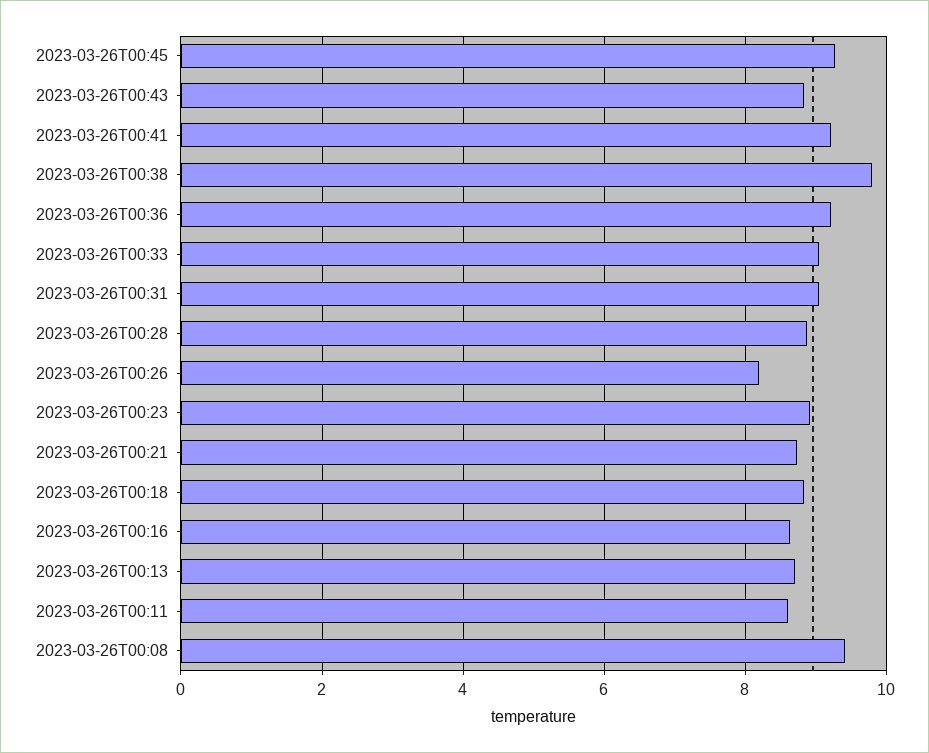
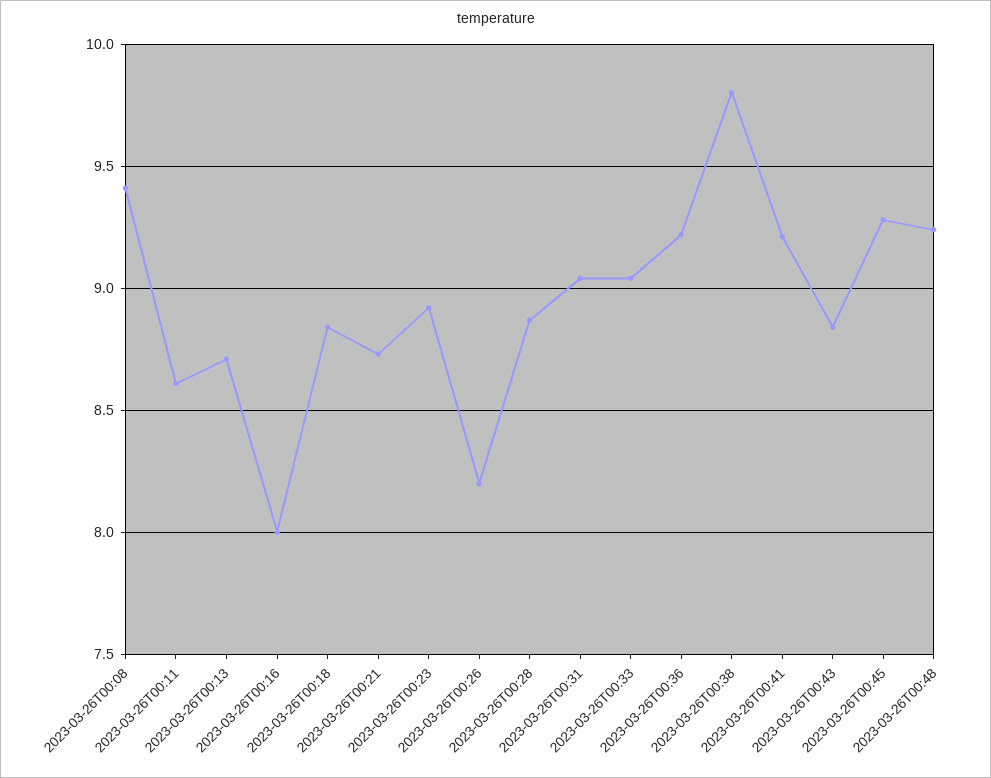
2023-03-26T00:16: 8.6 -> 8
2023-03-26T00:48: none -> 9.25

